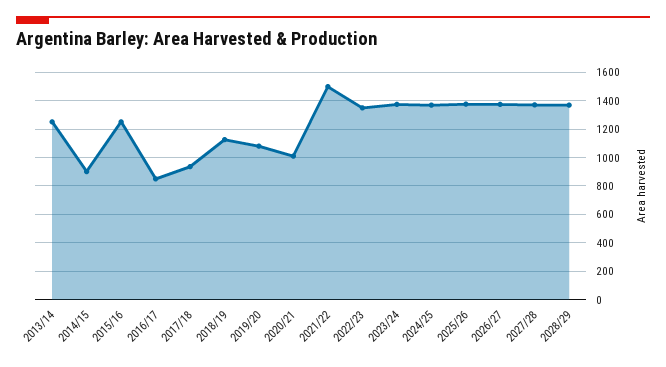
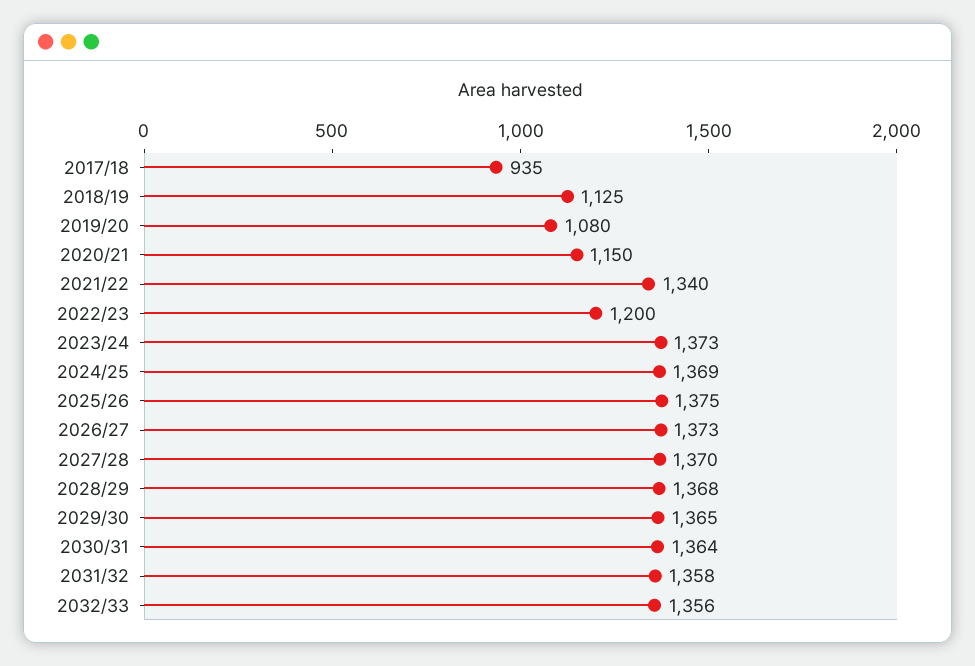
2013/14: 1250 -> none
2014/15: 900 -> none
2015/16: 1250 -> none
2016/17: 850 -> none
2020/21: 1000 -> 1150
2021/22: 1500 -> 1340
2022/23: 1350 -> 1200
2029/30: none -> 1365
2030/31: none -> 1364
2031/32: none -> 1358
2032/33: none -> 1356

